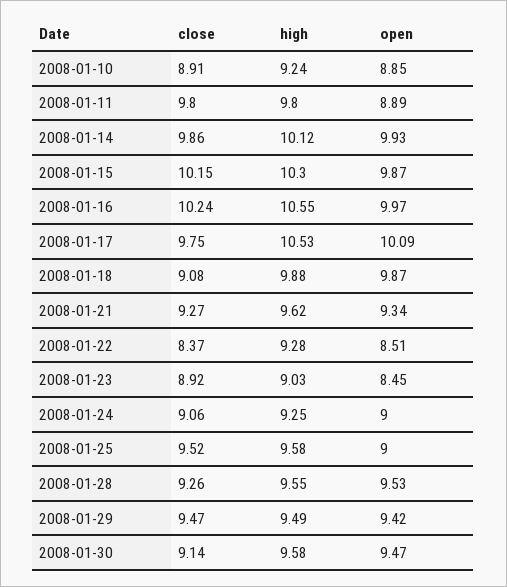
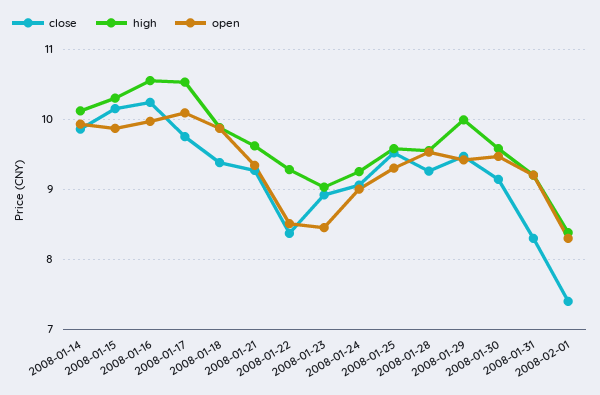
close, 2008-01-10: 8.91 -> none
high, 2008-01-10: 9.24 -> none
open, 2008-01-10: 8.85 -> none
close, 2008-01-11: 9.8 -> none
high, 2008-01-11: 9.8 -> none
open, 2008-01-11: 8.89 -> none
close, 2008-01-18: 9.08 -> 9.4
open, 2008-01-25: 9 -> 9.3
high, 2008-01-29: 9.49 -> 10
close, 2008-01-31: none -> 8.3
high, 2008-01-31: none -> 9.2
open, 2008-01-31: none -> 9.2
close, 2008-02-01: none -> 7.4
high, 2008-02-01: none -> 8.4
open, 2008-02-01: none -> 8.3

